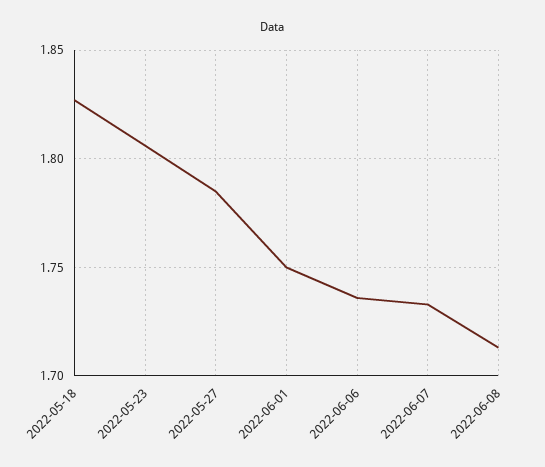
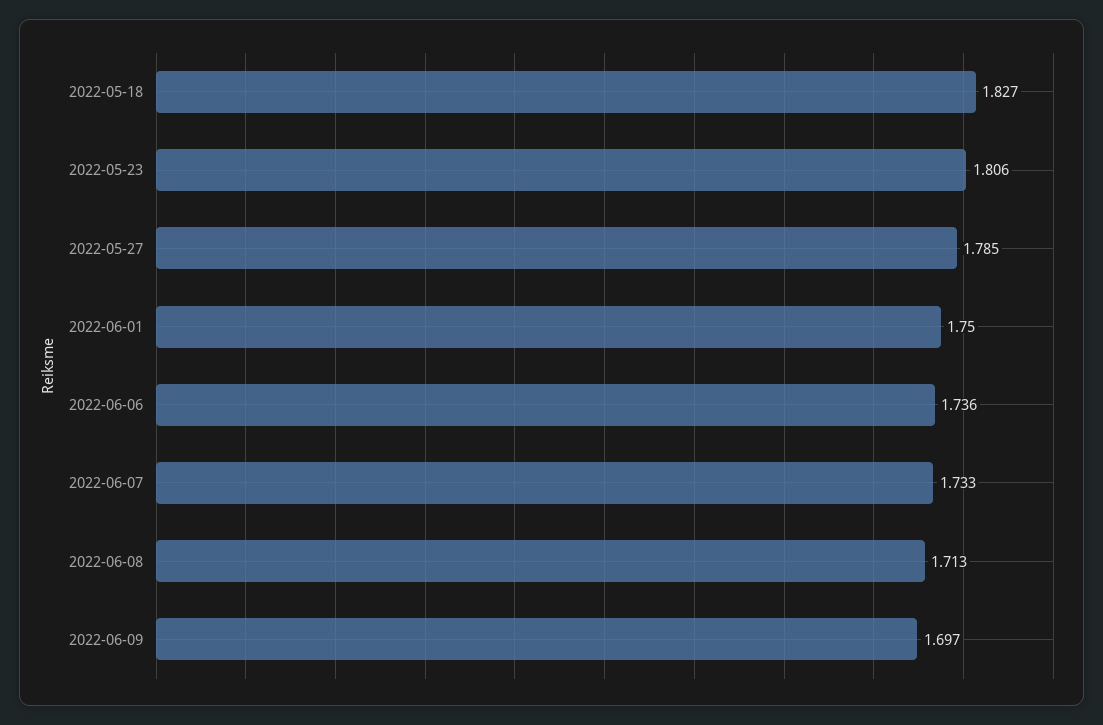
2022-06-09: none -> 1.697

